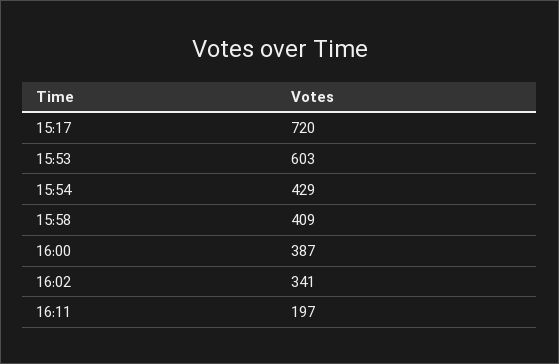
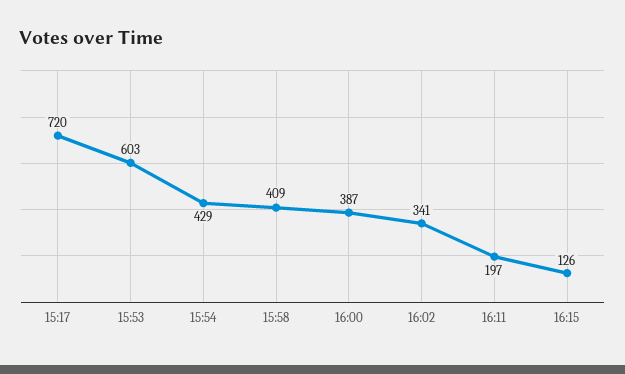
16:15: none -> 126

